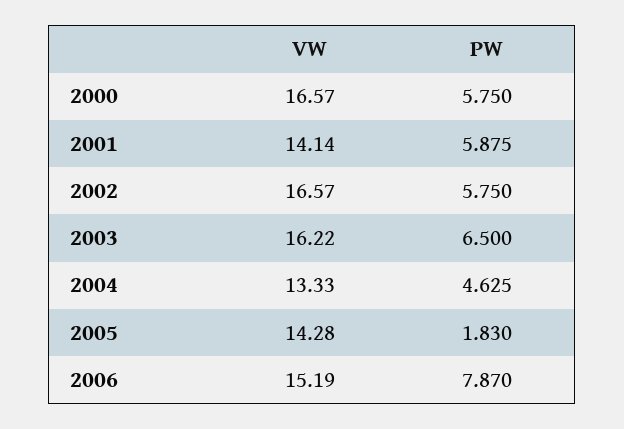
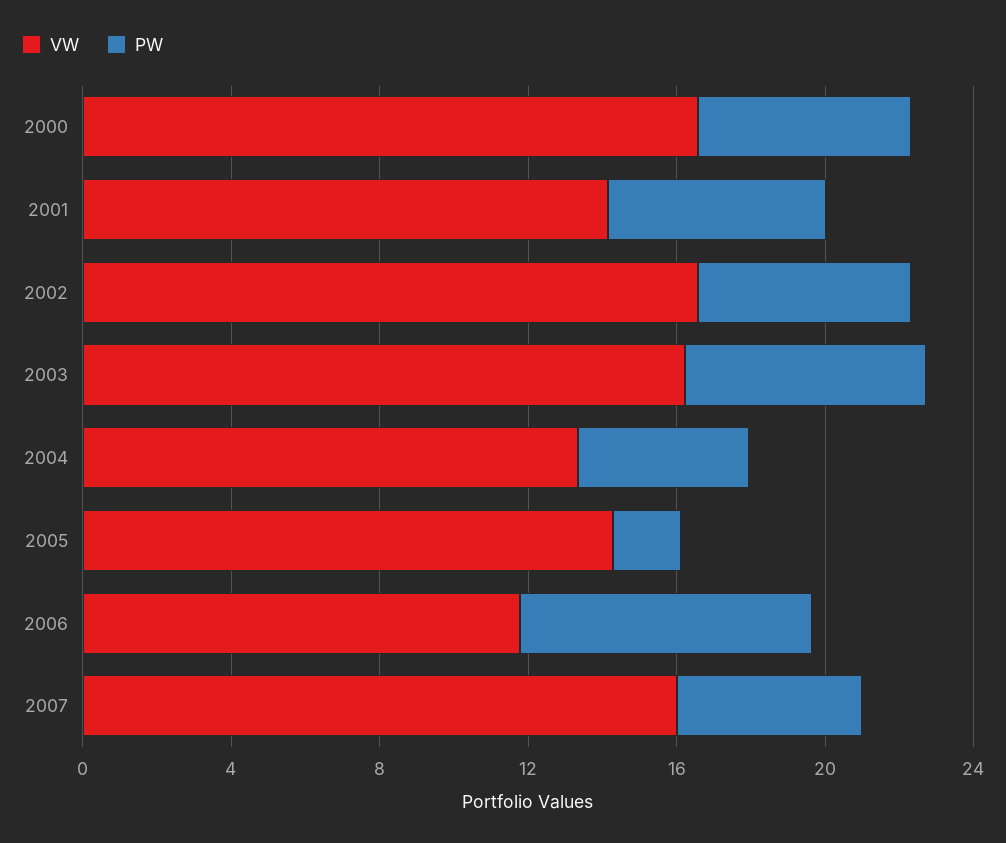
VW, 2006: 15.19 -> 12
VW, 2007: none -> 16
PW, 2007: none -> 5

